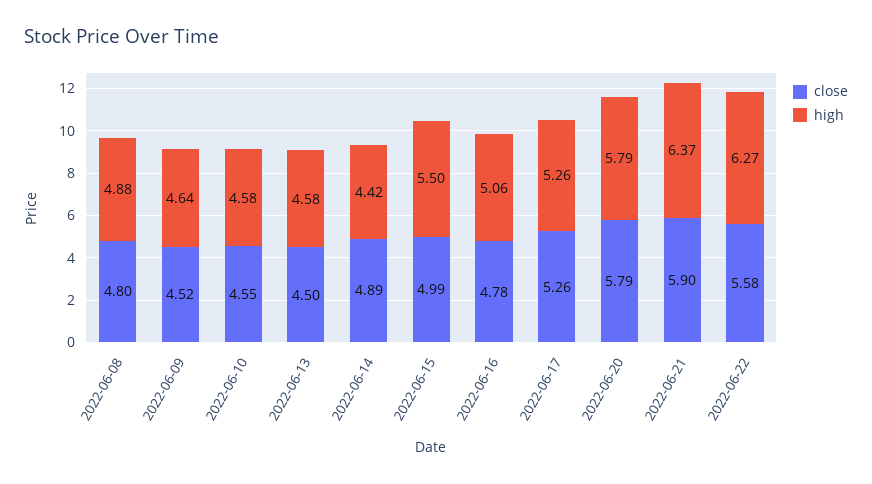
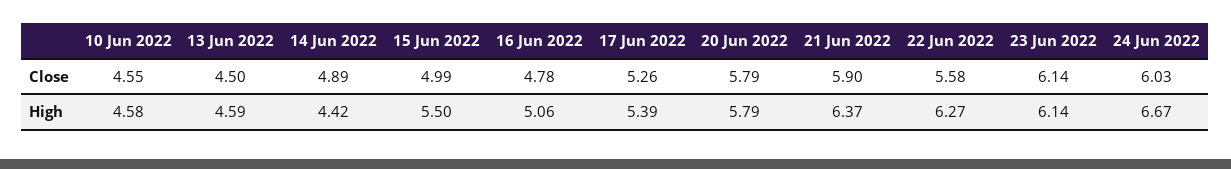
close, 2022-06-08: 4.8 -> none
high, 2022-06-08: 4.88 -> none
close, 2022-06-09: 4.52 -> none
high, 2022-06-09: 4.64 -> none
high, 2022-06-13: 4.58 -> 4.59
high, 2022-06-17: 5.26 -> 5.39
close, 23 Jun 2022: none -> 6.14
close, 24 Jun 2022: none -> 6.03
high, 23 Jun 2022: none -> 6.14
high, 24 Jun 2022: none -> 6.67

